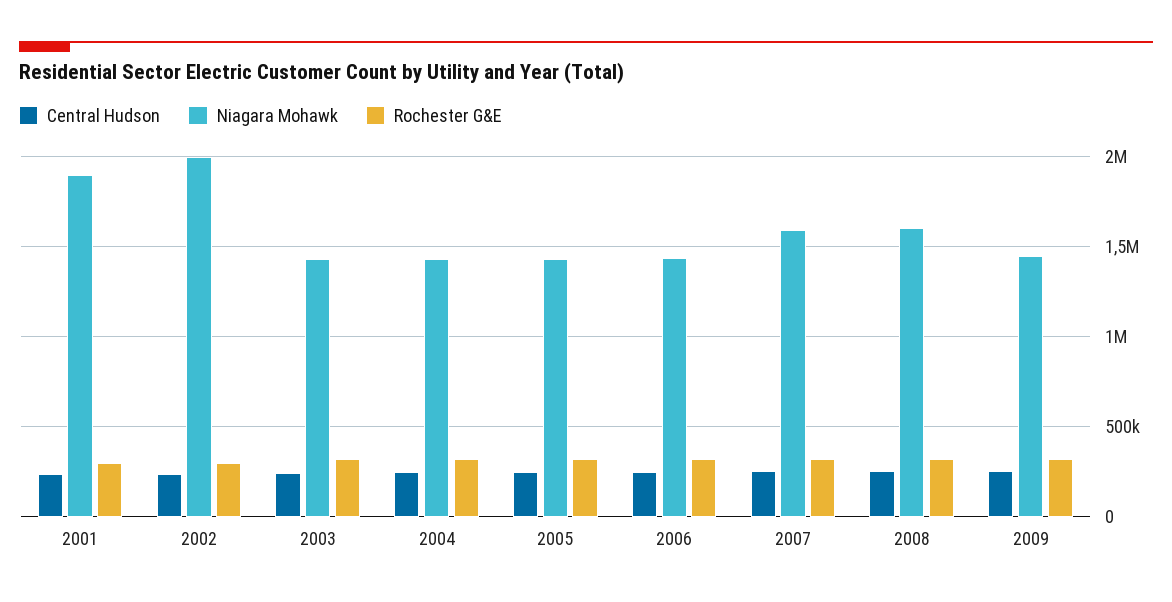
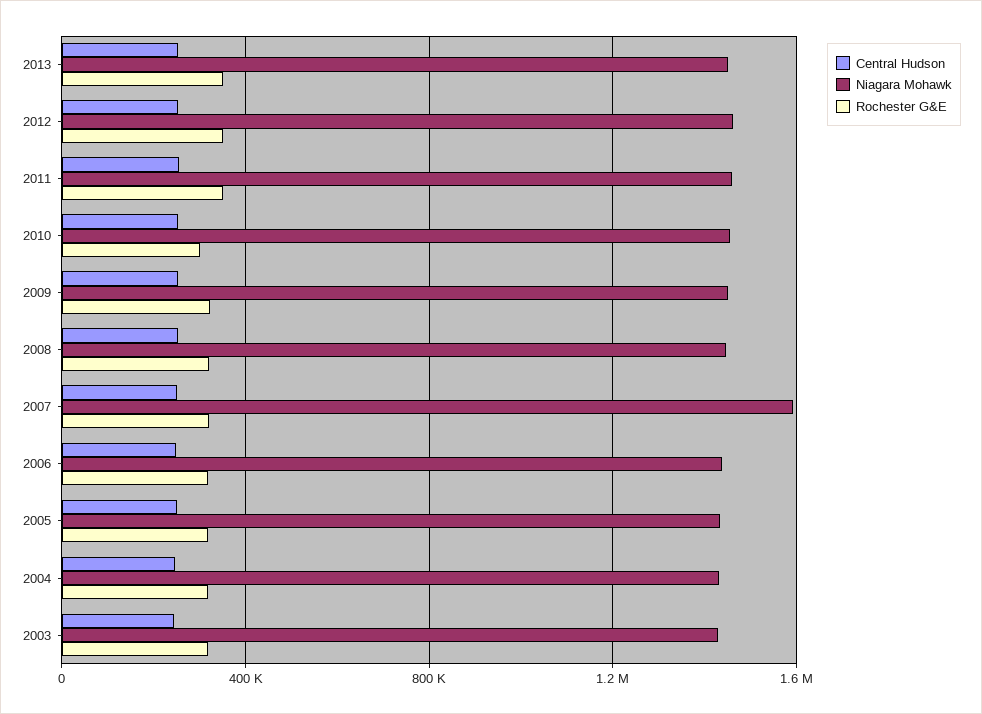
Central Hudson, 2001: 250000 -> none
Niagara Mohawk, 2001: 1900000 -> none
Rochester G&E, 2001: 300000 -> none
Central Hudson, 2002: 250000 -> none
Niagara Mohawk, 2002: 2000000 -> none
Rochester G&E, 2002: 300000 -> none
Niagara Mohawk, 2008: 1600000 -> 1450000
Central Hudson, 2013: none -> 250000
Niagara Mohawk, 2013: none -> 1450000
Rochester G&E, 2013: none -> 350000
Central Hudson, 2012: none -> 250000
Niagara Mohawk, 2012: none -> 1450000
Rochester G&E, 2012: none -> 350000
Central Hudson, 2011: none -> 250000
Niagara Mohawk, 2011: none -> 1450000
Rochester G&E, 2011: none -> 350000
Central Hudson, 2010: none -> 250000
Niagara Mohawk, 2010: none -> 1450000
Rochester G&E, 2010: none -> 300000

